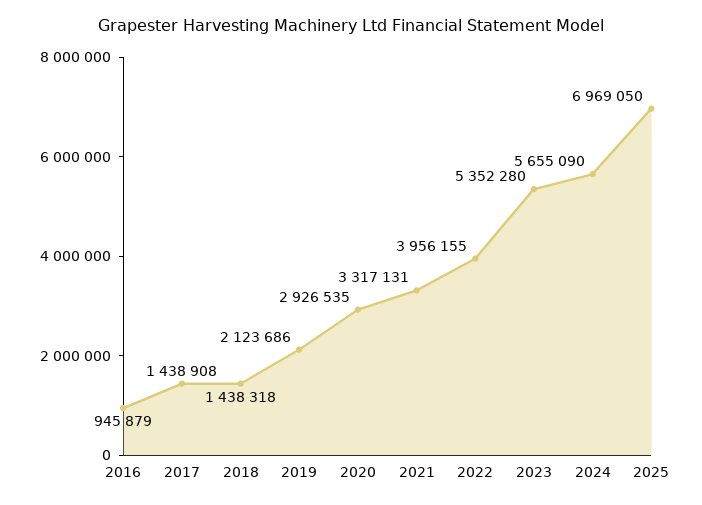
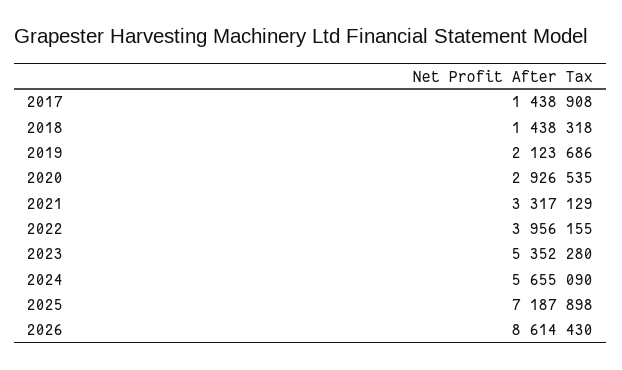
2016: 945879 -> none
2021: 3317131 -> 3317129
2025: 6969050 -> 7187898
2026: none -> 8614430

